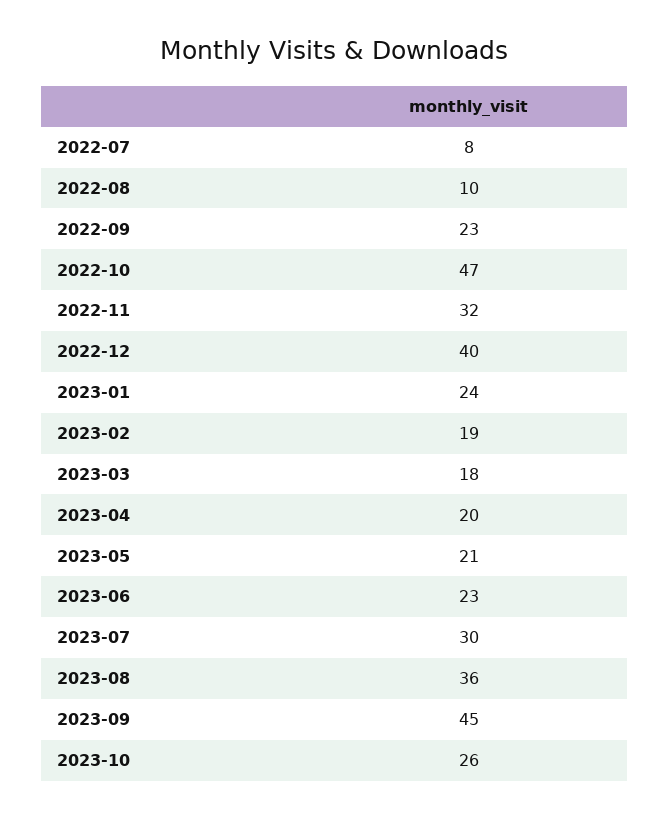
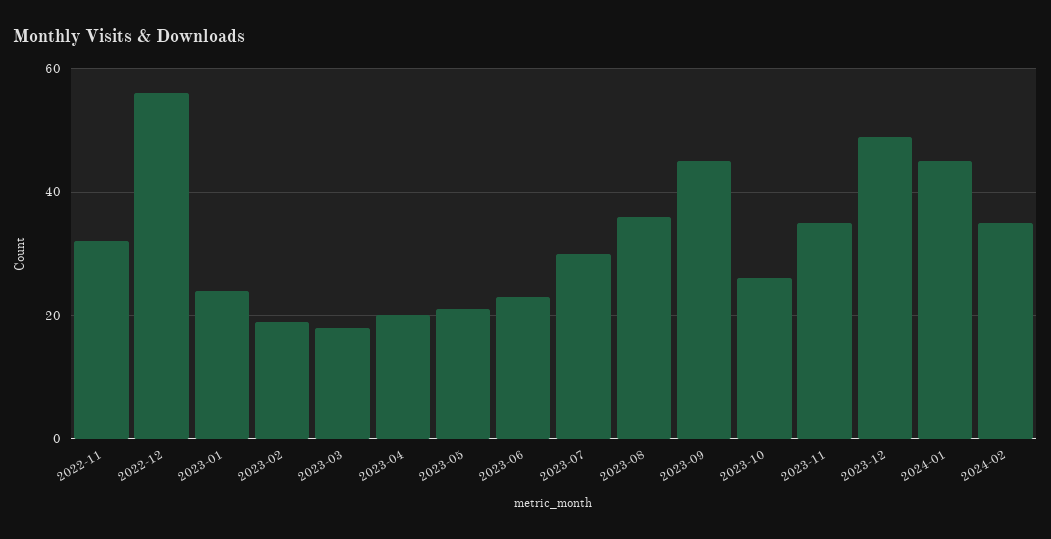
2022-07: 8 -> none
2022-08: 10 -> none
2022-09: 23 -> none
2022-10: 47 -> none
2022-12: 40 -> 55
2023-11: none -> 35
2023-12: none -> 50
2024-01: none -> 45
2024-02: none -> 35

